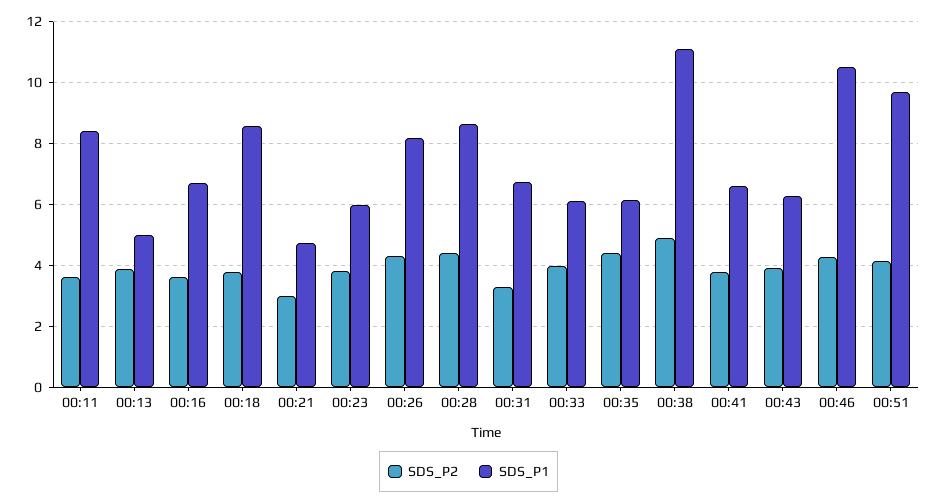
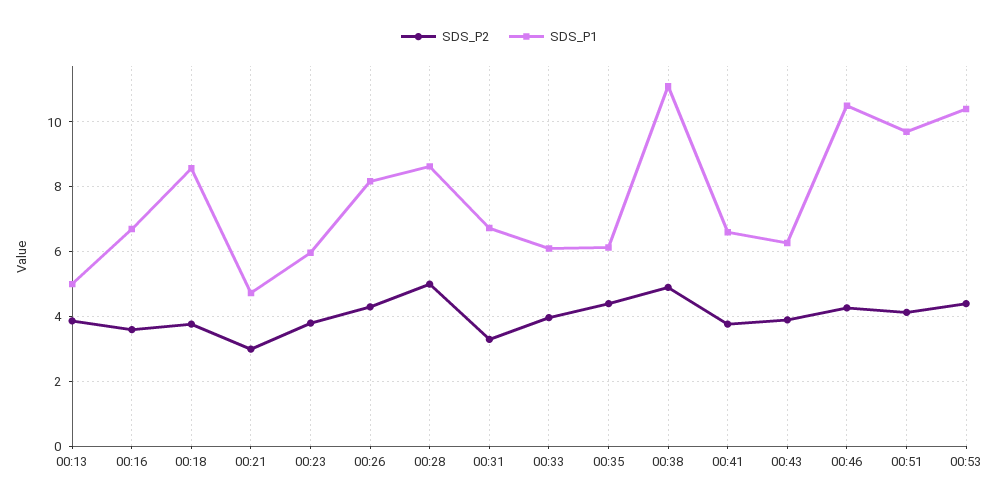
SDS_P2, 00:11: 3.6 -> none
SDS_P1, 00:11: 8.4 -> none
SDS_P2, 00:28: 4.4 -> 5
SDS_P2, 00:53: none -> 4.4
SDS_P1, 00:53: none -> 10.4

